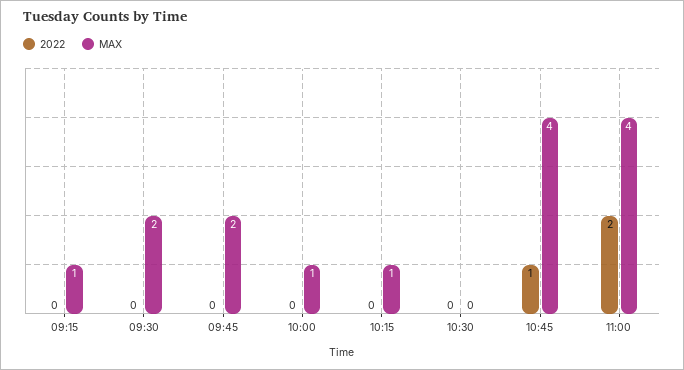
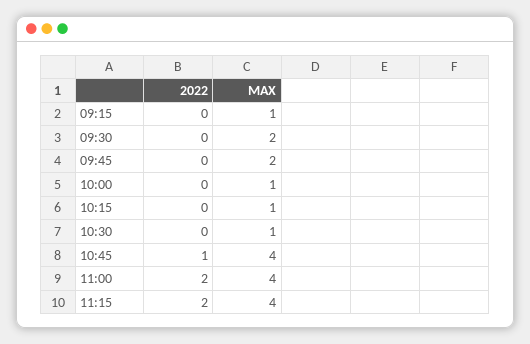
MAX, 10:30: 0 -> 1
2022, 11:15: none -> 2
MAX, 11:15: none -> 4

